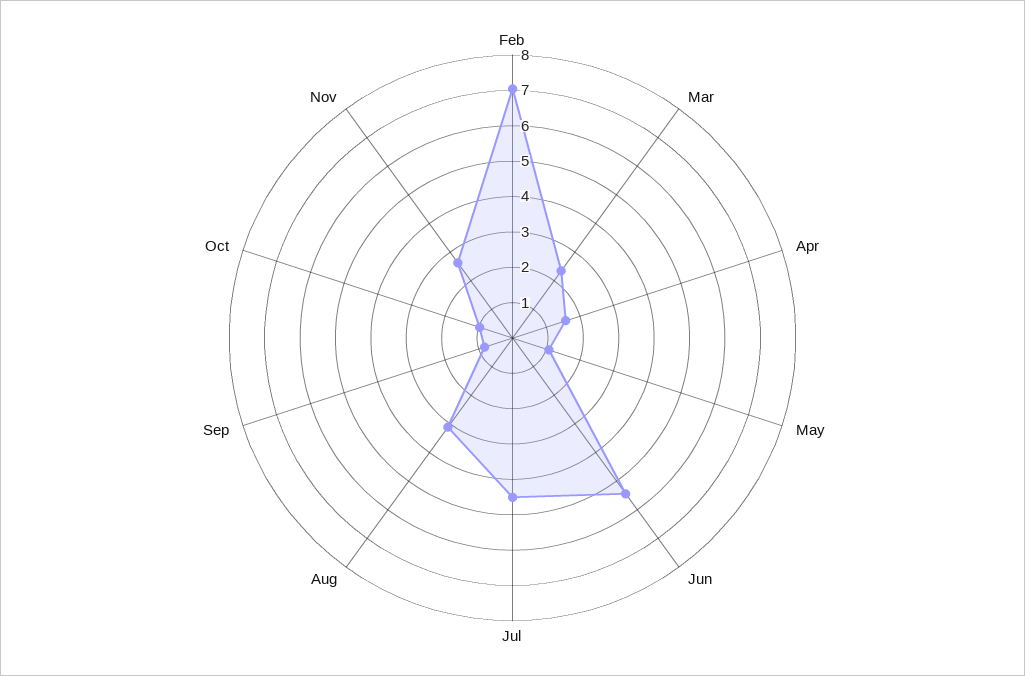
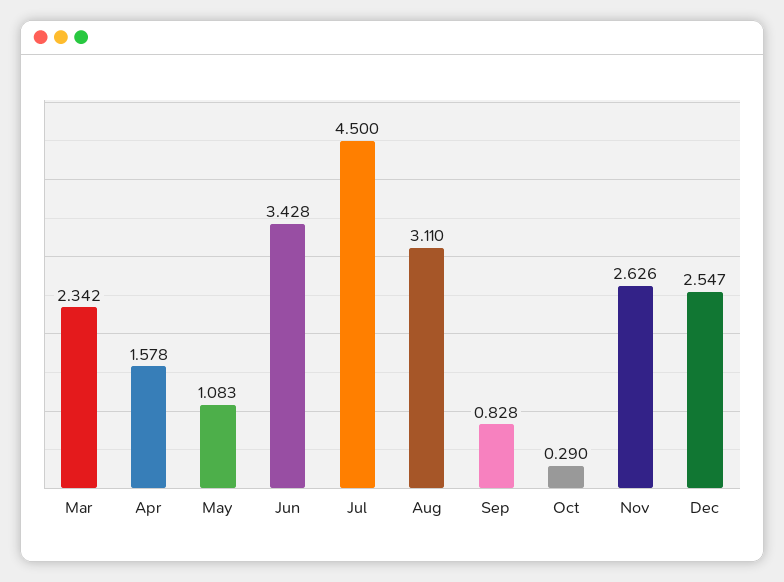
Feb: 7 -> none
Jun: 5.5 -> 3.428
Oct: 1 -> 0.29
Dec: none -> 2.547

